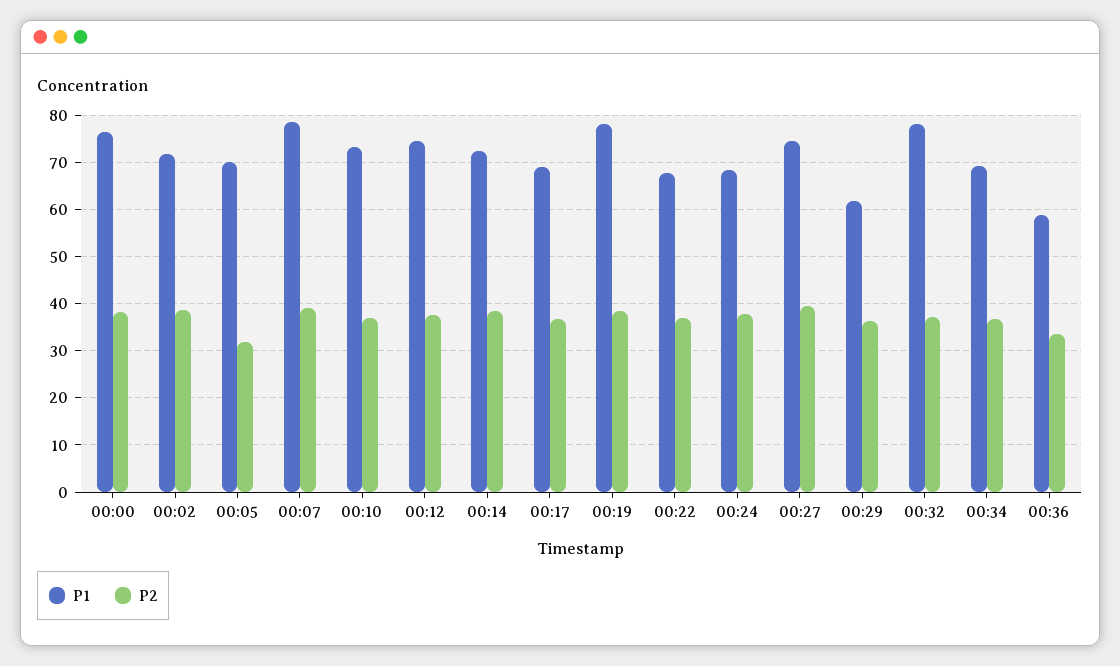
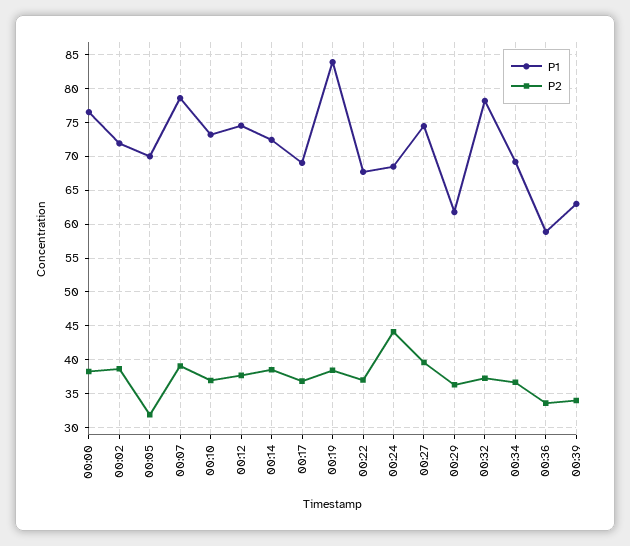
P1, 00:19: 78 -> 84
P2, 00:24: 38 -> 44
P1, 00:39: none -> 63
P2, 00:39: none -> 34

